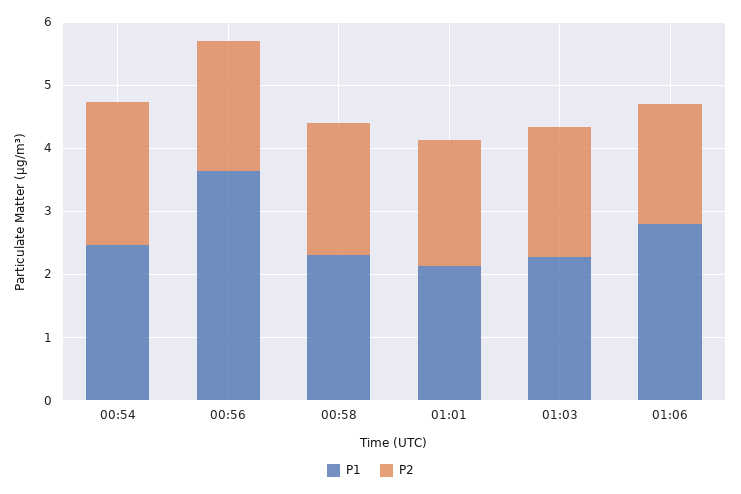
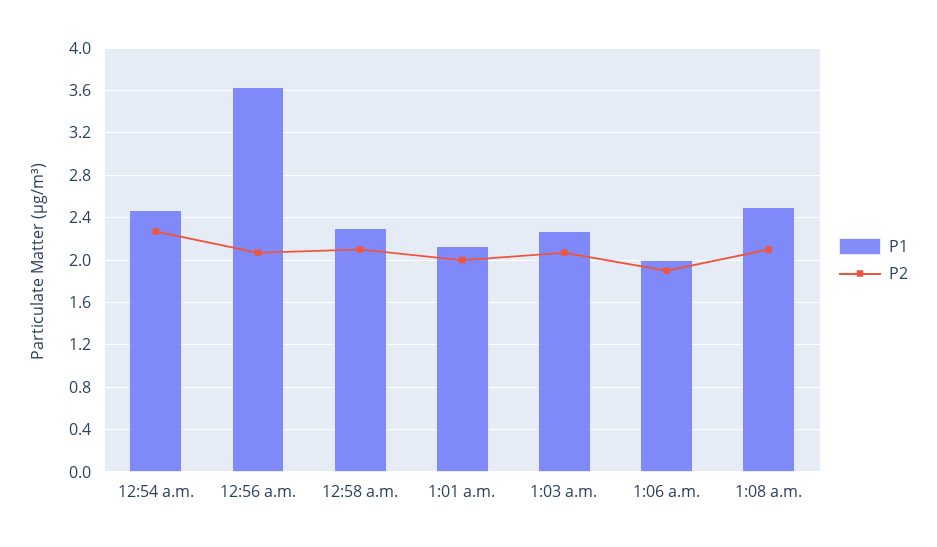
P1, 01:06: 2.8 -> 2
P1, 1:08 a.m.: none -> 2.5
P2, 1:08 a.m.: none -> 2.1

